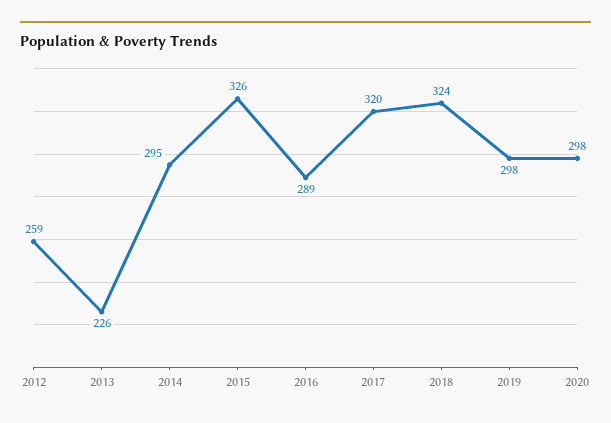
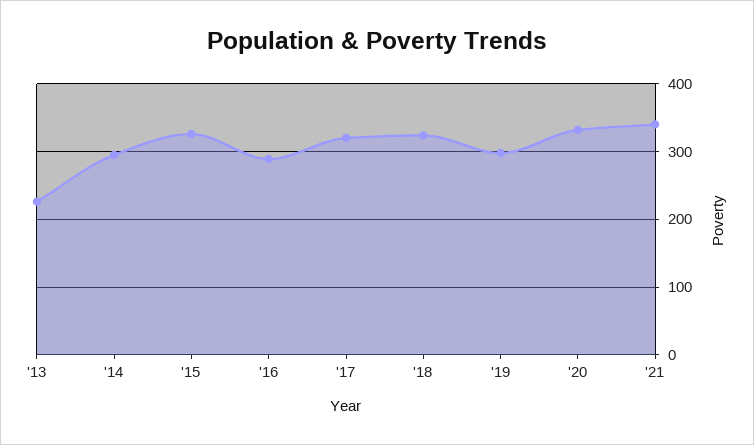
2012: 259 -> none
2020: 298 -> 330
'21: none -> 340

